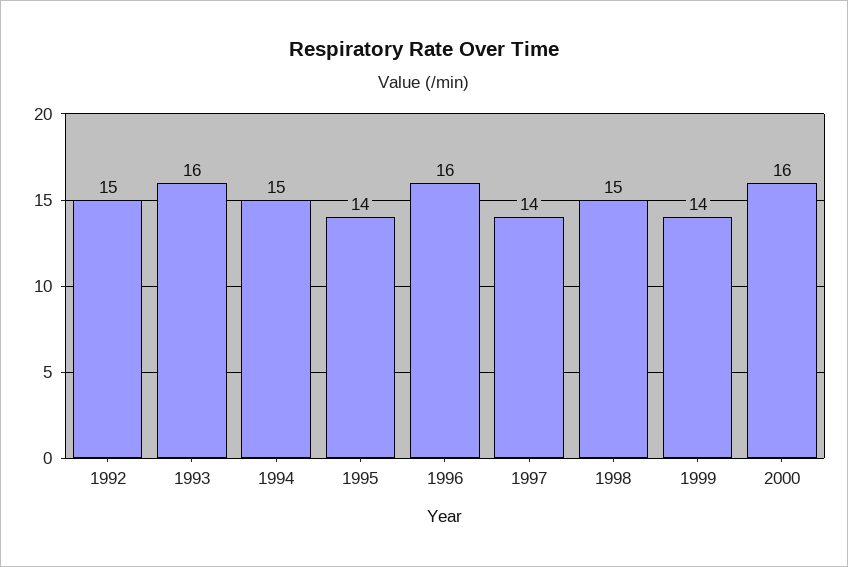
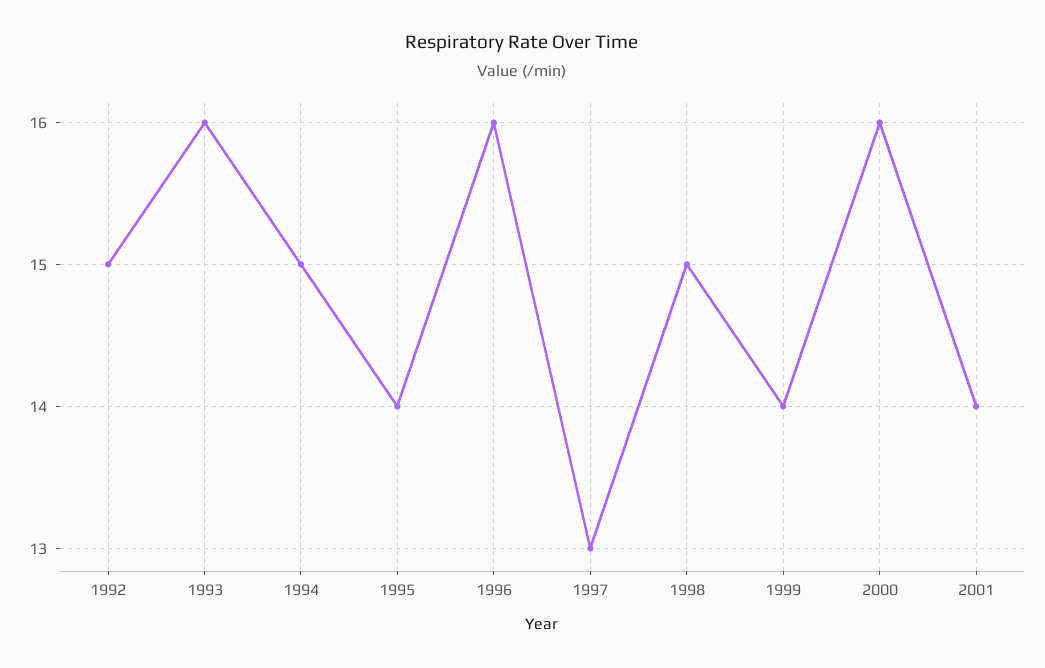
1997: 14 -> 13
2001: none -> 14

